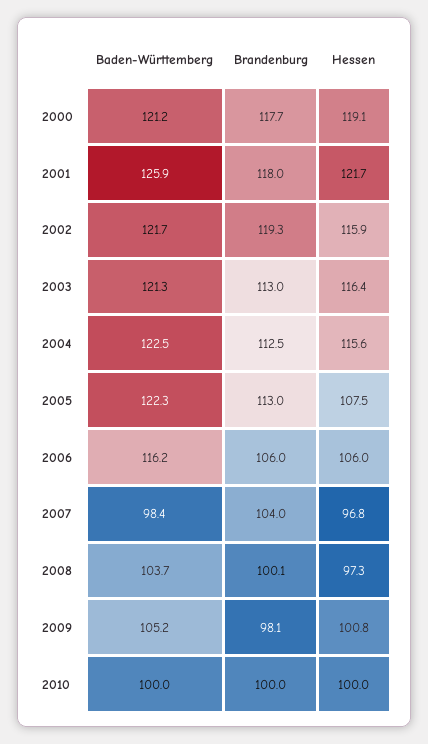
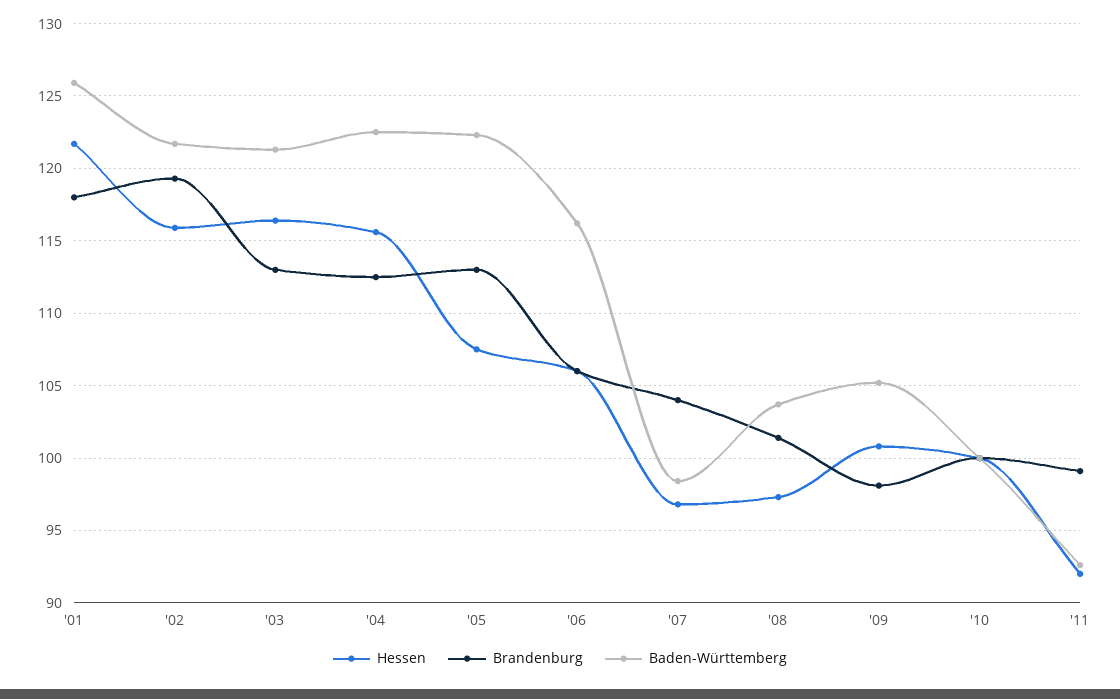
Baden-Württemberg, 2000: 121.2 -> none
Brandenburg, 2000: 117.7 -> none
Hessen, 2000: 119.1 -> none
Brandenburg, 2008: 100.1 -> 101.5
Hessen, '11: none -> 92
Brandenburg, '11: none -> 99
Baden-Württemberg, '11: none -> 92.5

